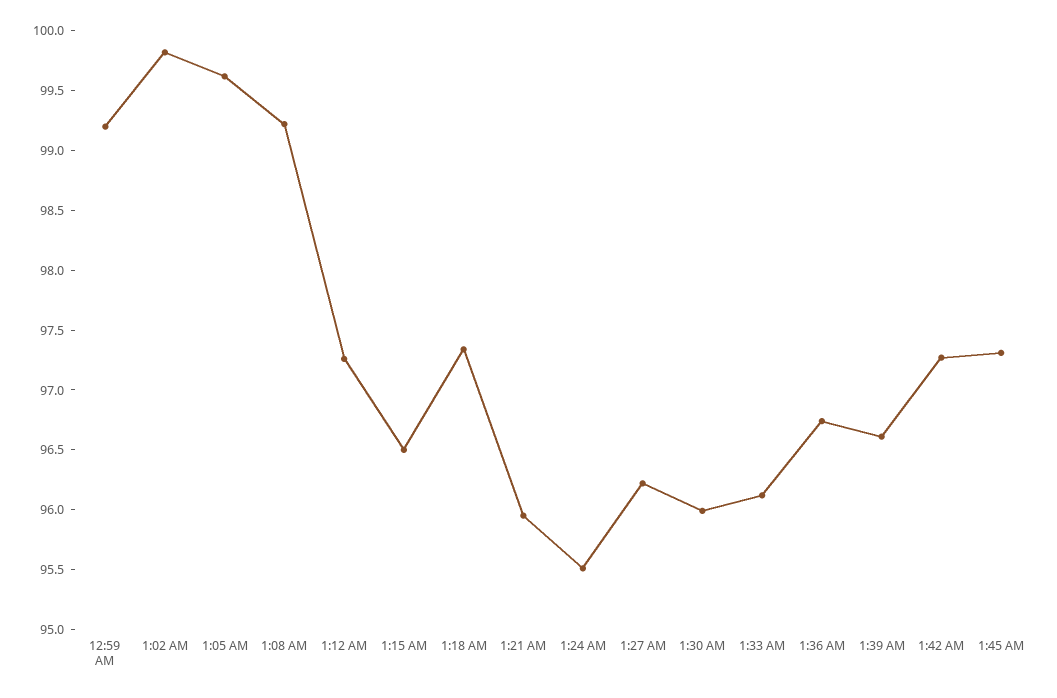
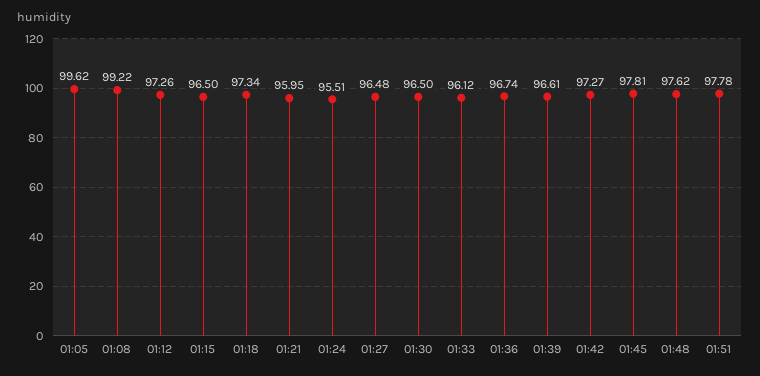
12:59 AM: 99.2 -> none
1:02 AM: 99.8 -> none
1:27 AM: 96.2 -> 96.48
1:30 AM: 96 -> 96.5
1:45 AM: 97.3 -> 97.81
01:48: none -> 97.62
01:51: none -> 97.78

